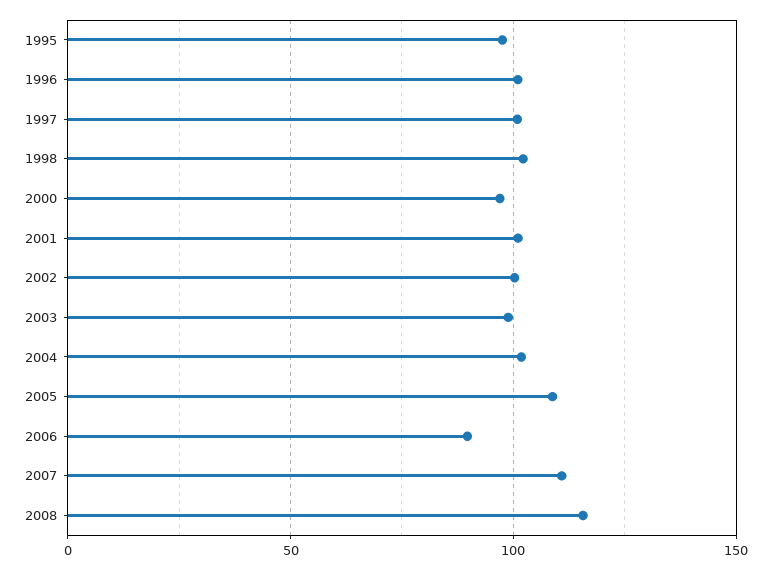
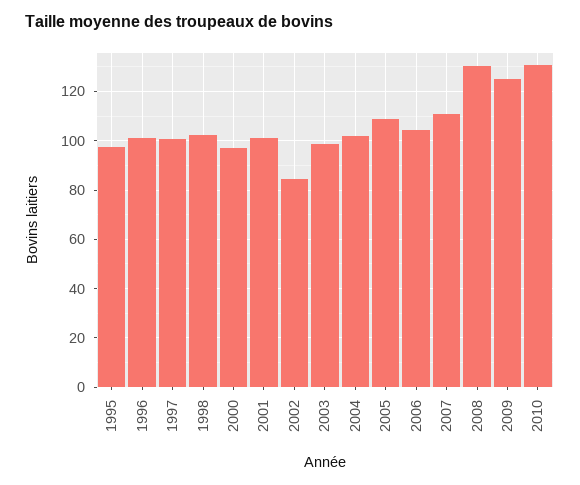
2002: 100 -> 85
2006: 90 -> 105
2008: 115 -> 130
2009: none -> 125
2010: none -> 130

